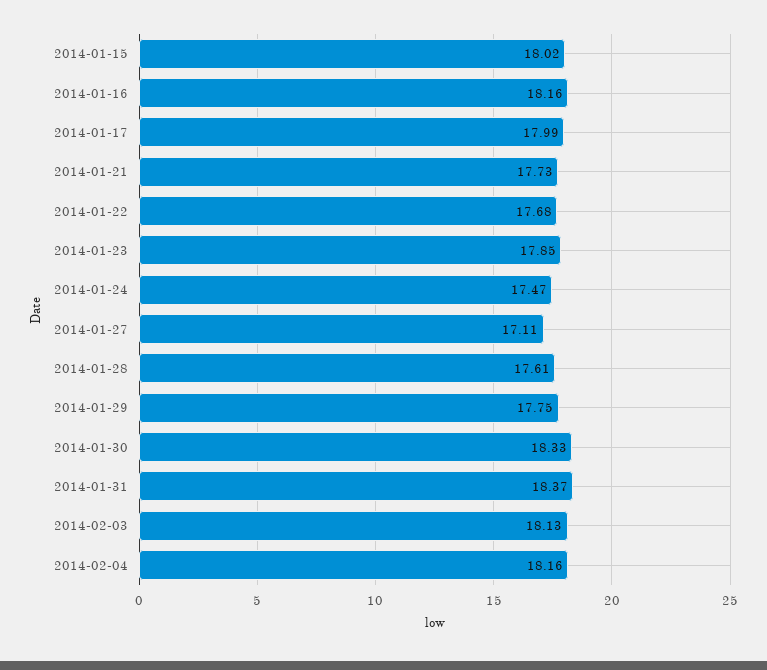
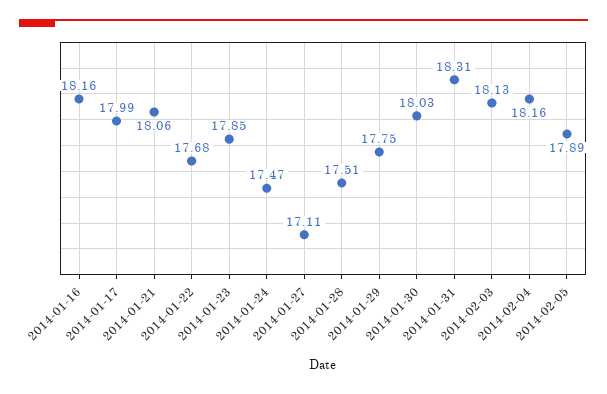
2014-01-15: 18.02 -> none
2014-01-21: 17.73 -> 18.06
2014-01-28: 17.61 -> 17.51
2014-01-30: 18.33 -> 18.03
2014-01-31: 18.37 -> 18.31
2014-02-05: none -> 17.89

